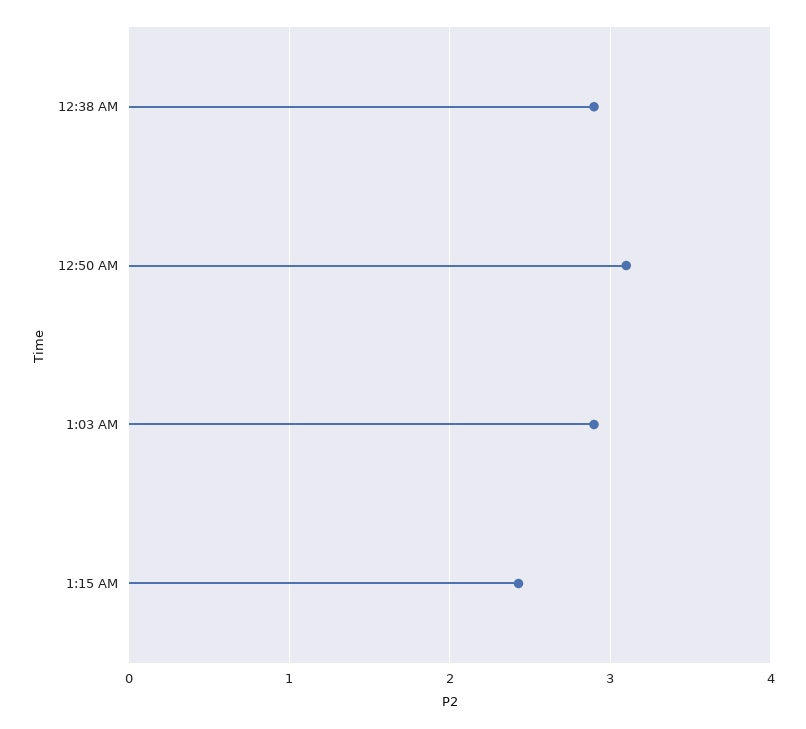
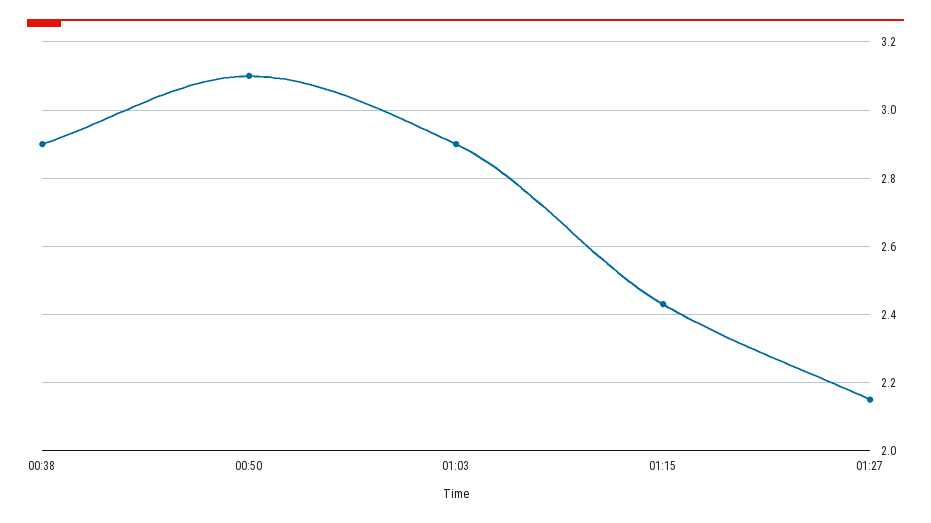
01:27: none -> 2.15

